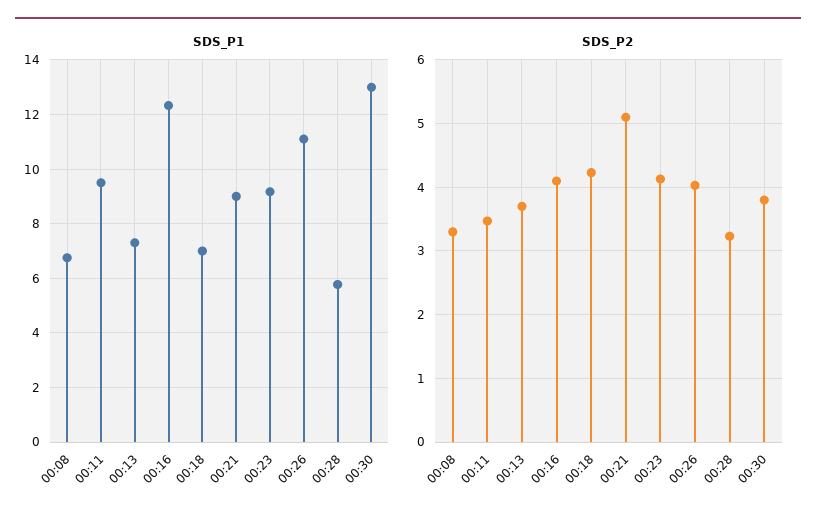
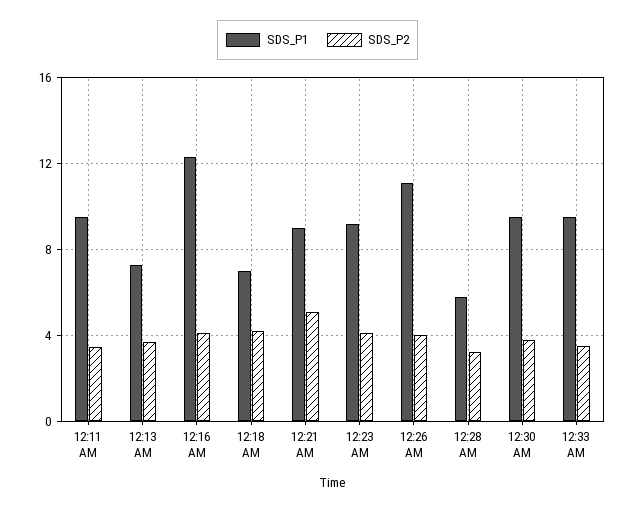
SDS_P1, 00:08: 6.75 -> none
SDS_P1, 00:30: 13 -> 9.5
SDS_P2, 00:08: 3.3 -> none
SDS_P1, 12:33 AM: none -> 9.5
SDS_P2, 12:33 AM: none -> 3.5

